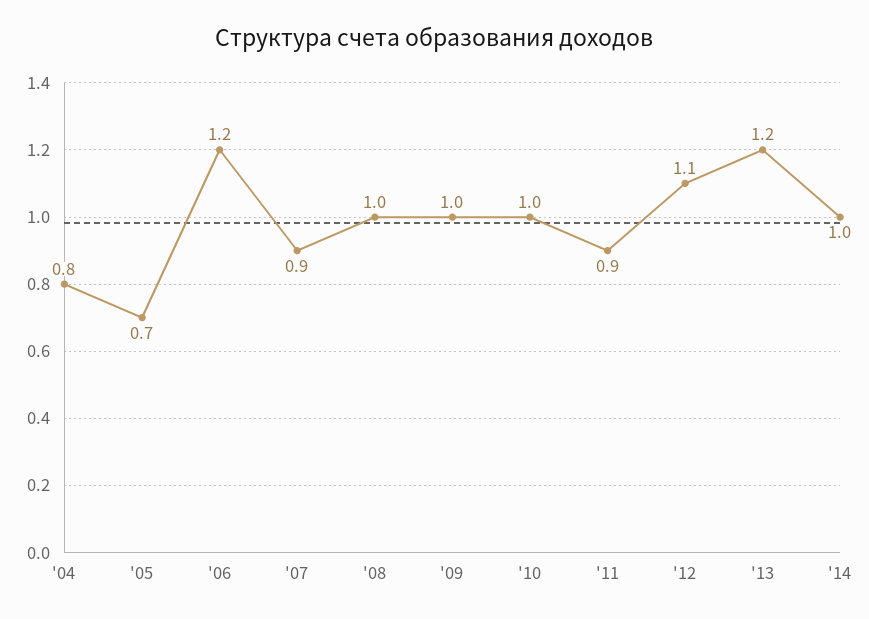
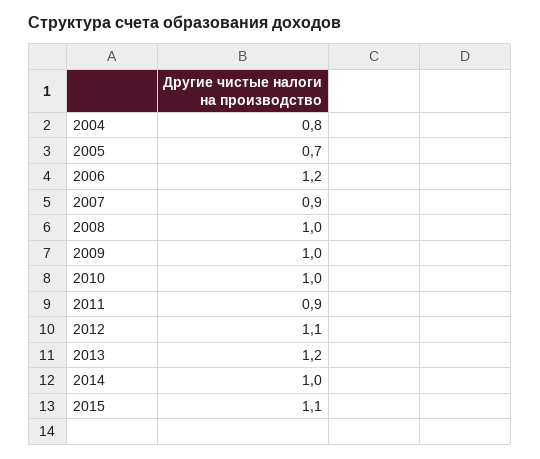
2015: none -> 1.1

